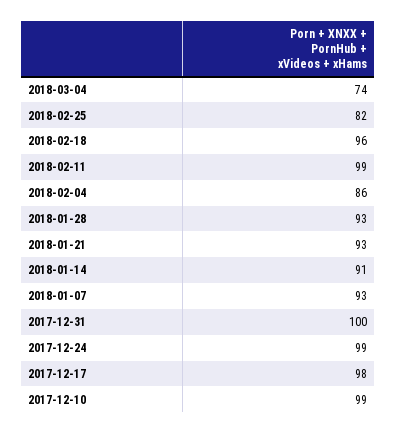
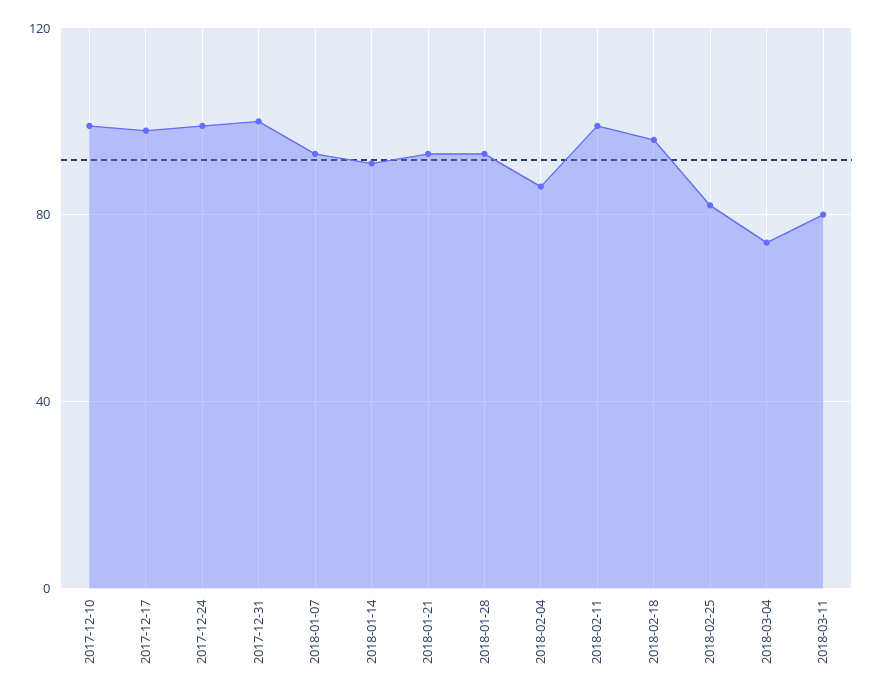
2018-03-11: none -> 80

